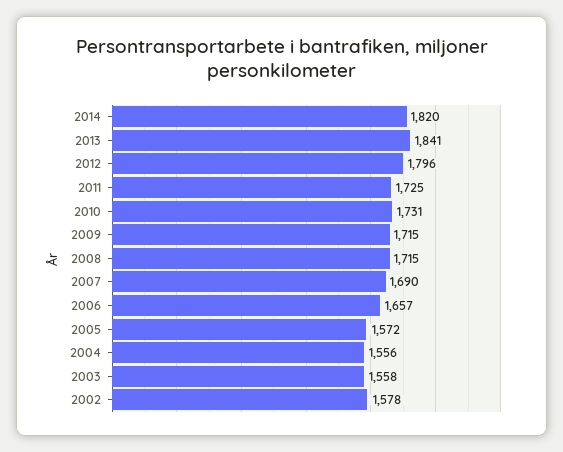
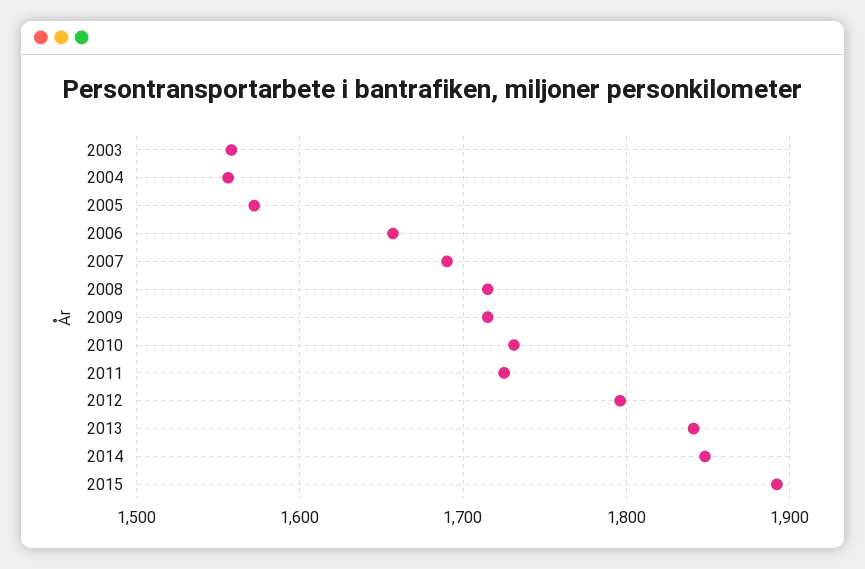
2014: 1820 -> 1850
2002: 1578 -> none
2015: none -> 1890

